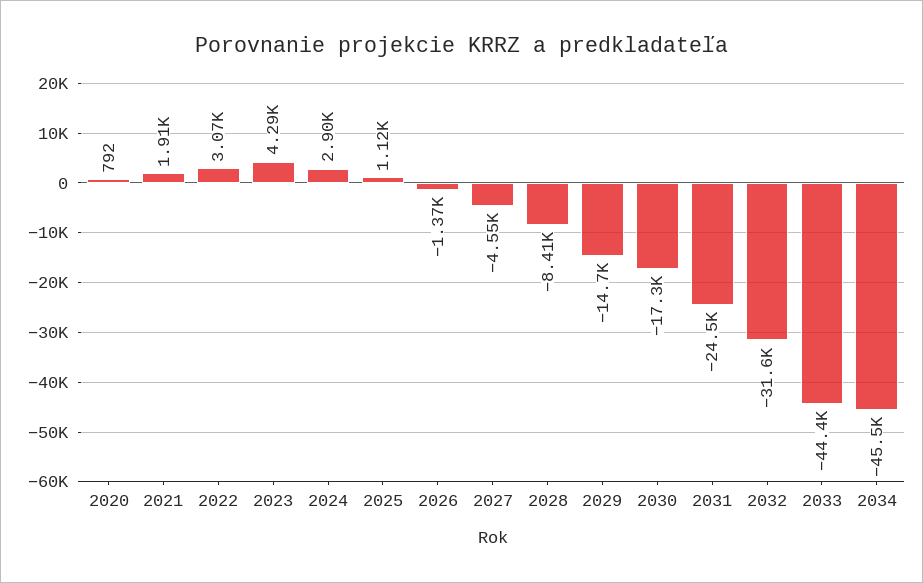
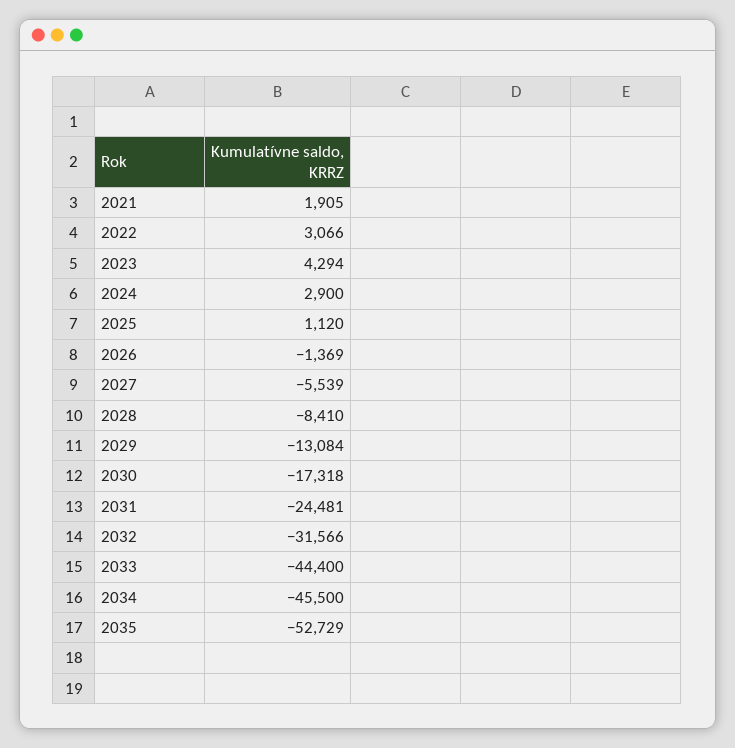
2020: 792 -> none
2027: -4550 -> -5539
2029: -14700 -> -13084
2035: none -> -52729

